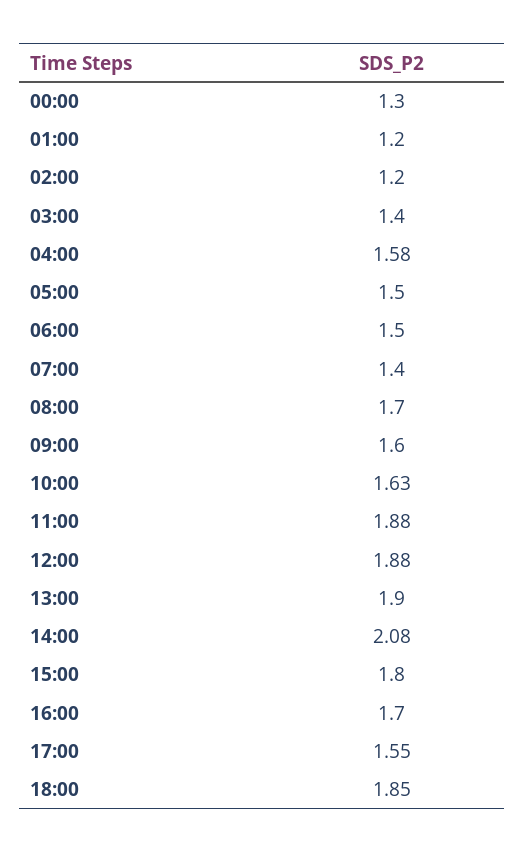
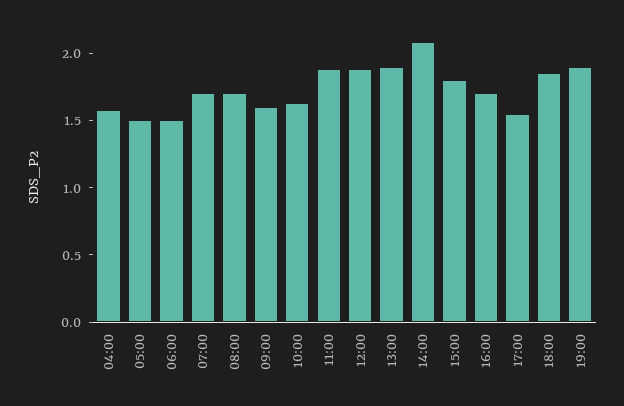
00:00: 1.3 -> none
01:00: 1.2 -> none
02:00: 1.2 -> none
03:00: 1.4 -> none
07:00: 1.4 -> 1.7
19:00: none -> 1.9

